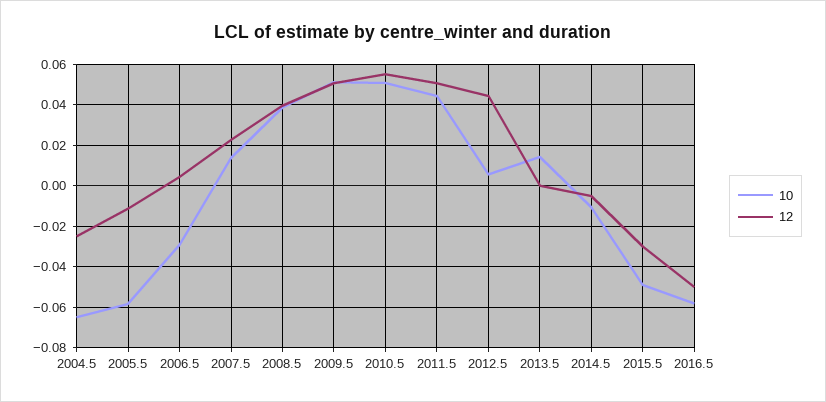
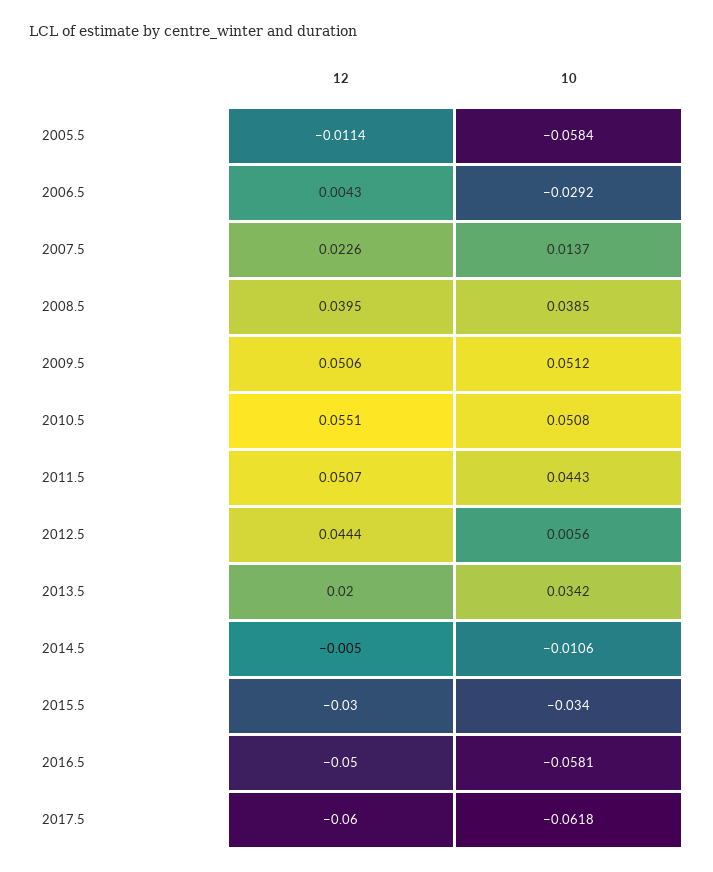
10, 2004.5: -0.065 -> none
12, 2004.5: -0.025 -> none
10, 2013.5: 0.015 -> 0.0342
12, 2013.5: 0 -> 0.02
10, 2015.5: -0.05 -> -0.034
12, 2017.5: none -> -0.06
10, 2017.5: none -> -0.0618

